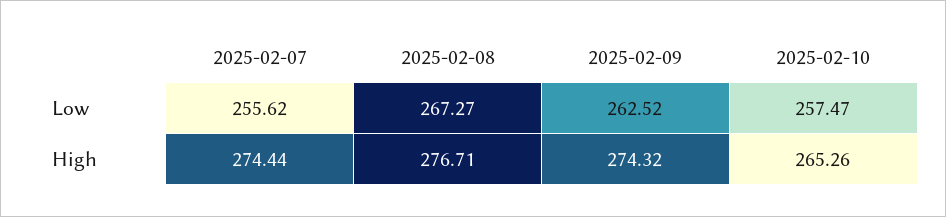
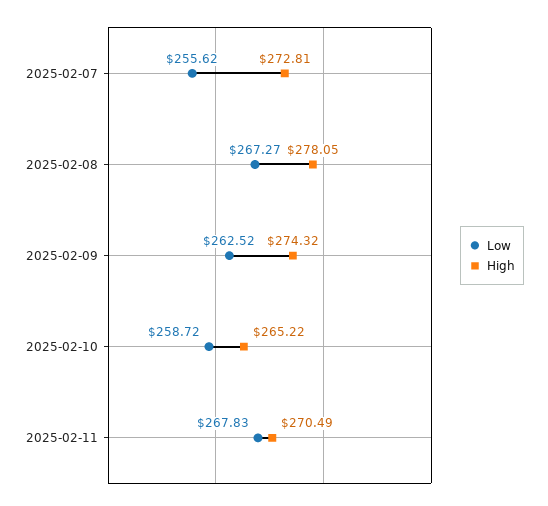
Low, 2025-02-10: 257.47 -> 258.72
High, 2025-02-07: 274.44 -> 272.81
High, 2025-02-08: 276.71 -> 278.05
High, 2025-02-10: 265.26 -> 265.22
Low, 2025-02-11: none -> 267.83
High, 2025-02-11: none -> 270.49

